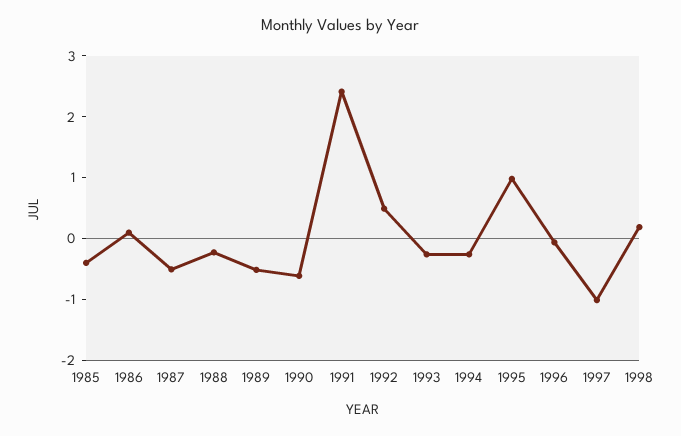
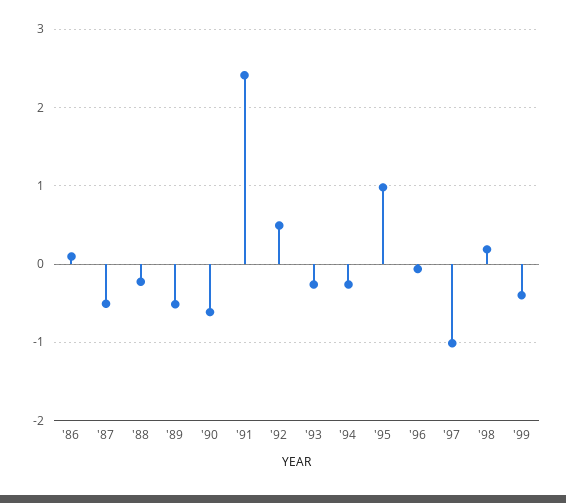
1985: -0.4 -> none
'99: none -> -0.4

